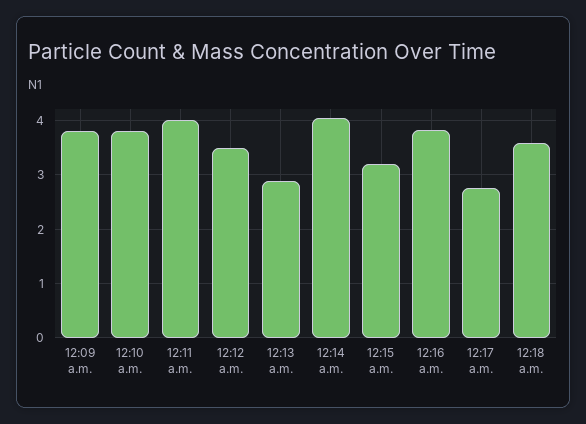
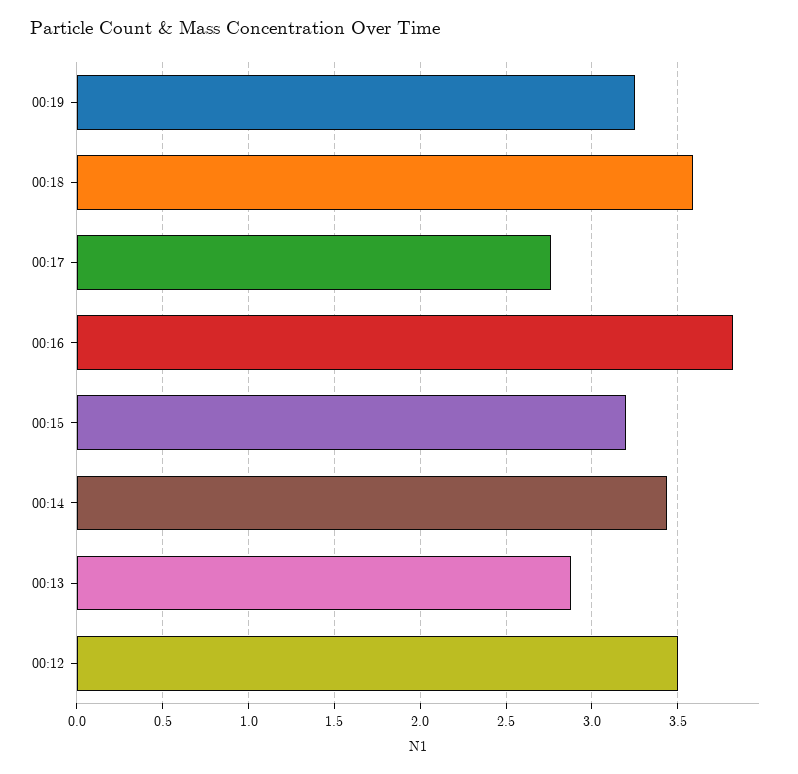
12:09 a.m.: 3.8 -> none
12:10 a.m.: 3.8 -> none
12:11 a.m.: 4 -> none
12:14 a.m.: 4 -> 3.45
00:19: none -> 3.25

